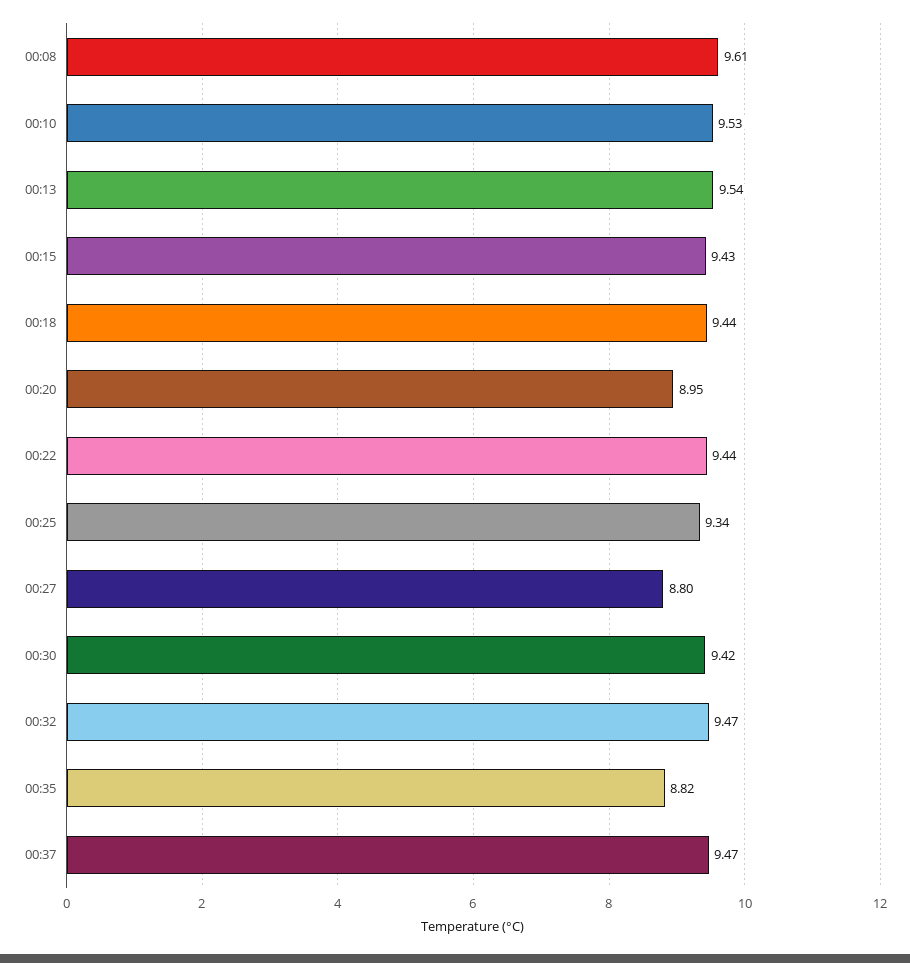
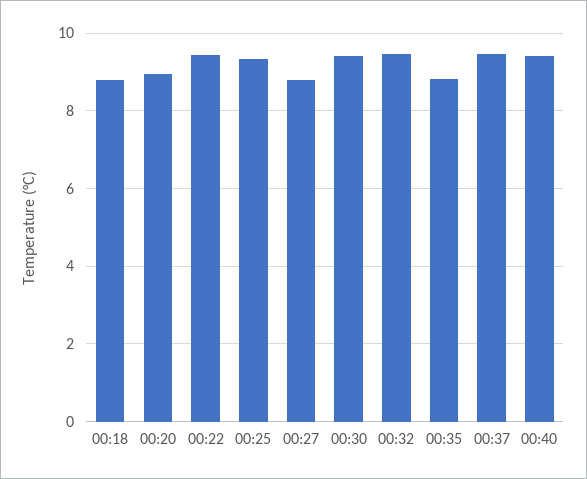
00:08: 9.61 -> none
00:10: 9.53 -> none
00:13: 9.54 -> none
00:15: 9.43 -> none
00:18: 9.44 -> 8.8
00:40: none -> 9.4

